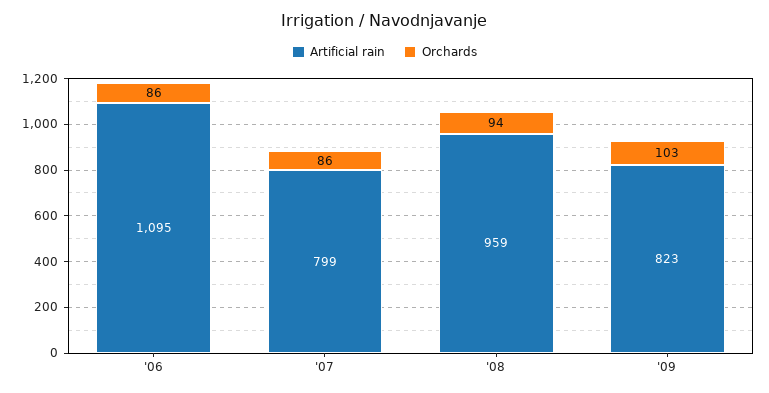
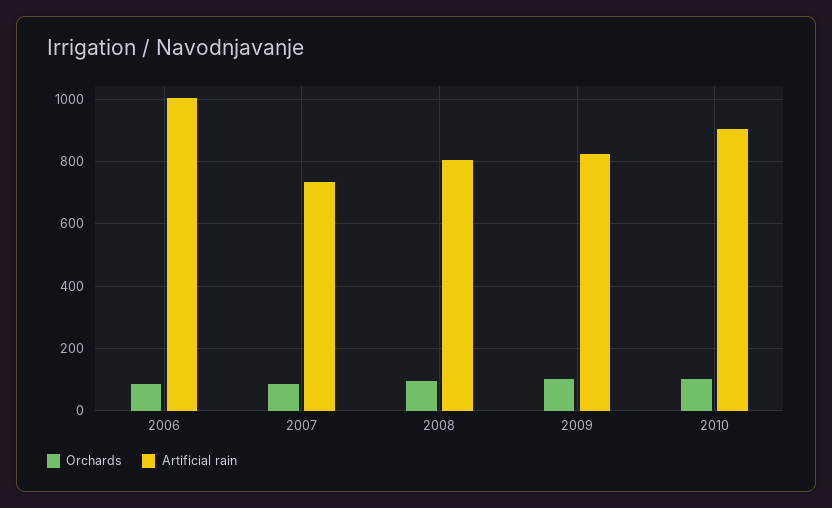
Artificial rain, '06: 1095 -> 1000
Artificial rain, '07: 799 -> 740
Artificial rain, '08: 959 -> 800
Orchards, 2010: none -> 100
Artificial rain, 2010: none -> 900

